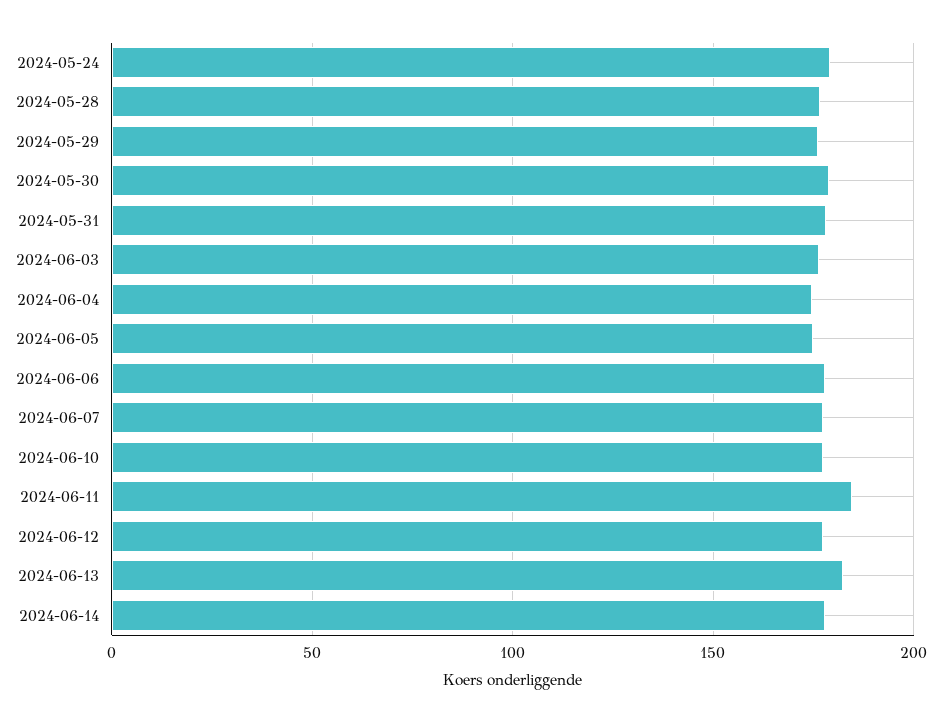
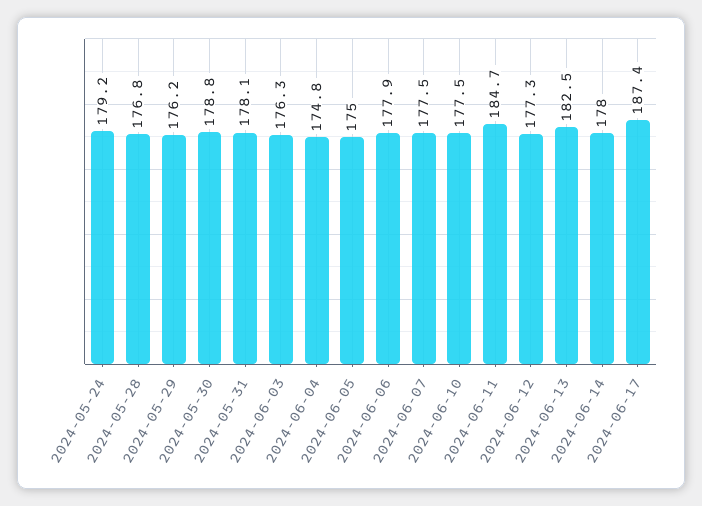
2024-06-17: none -> 187.4

